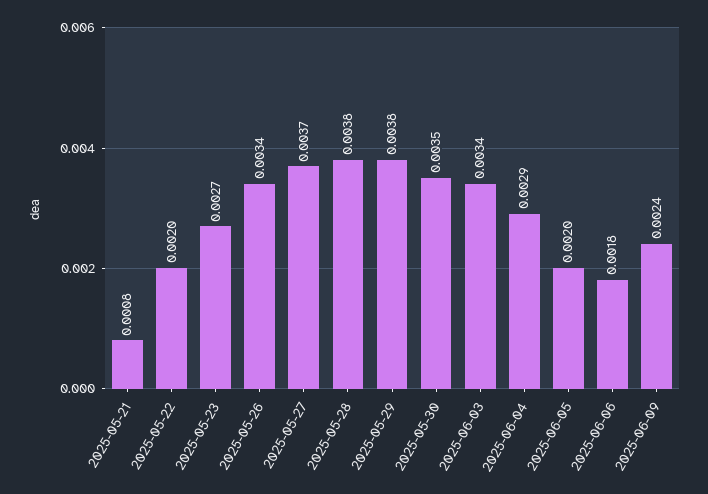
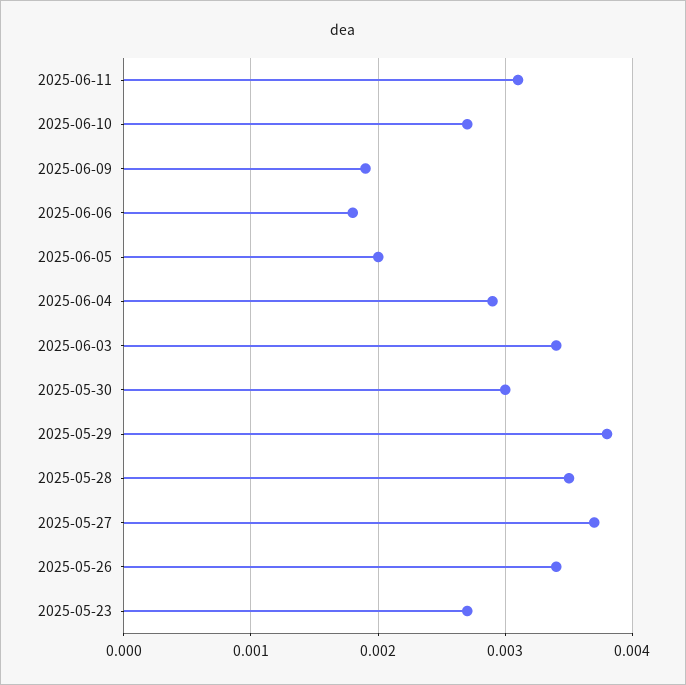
2025-05-21: 0.0008 -> none
2025-05-22: 0.002 -> none
2025-05-28: 0.0038 -> 0.0035
2025-05-30: 0.0035 -> 0.003
2025-06-09: 0.0024 -> 0.0019
2025-06-11: none -> 0.0031
2025-06-10: none -> 0.0027

